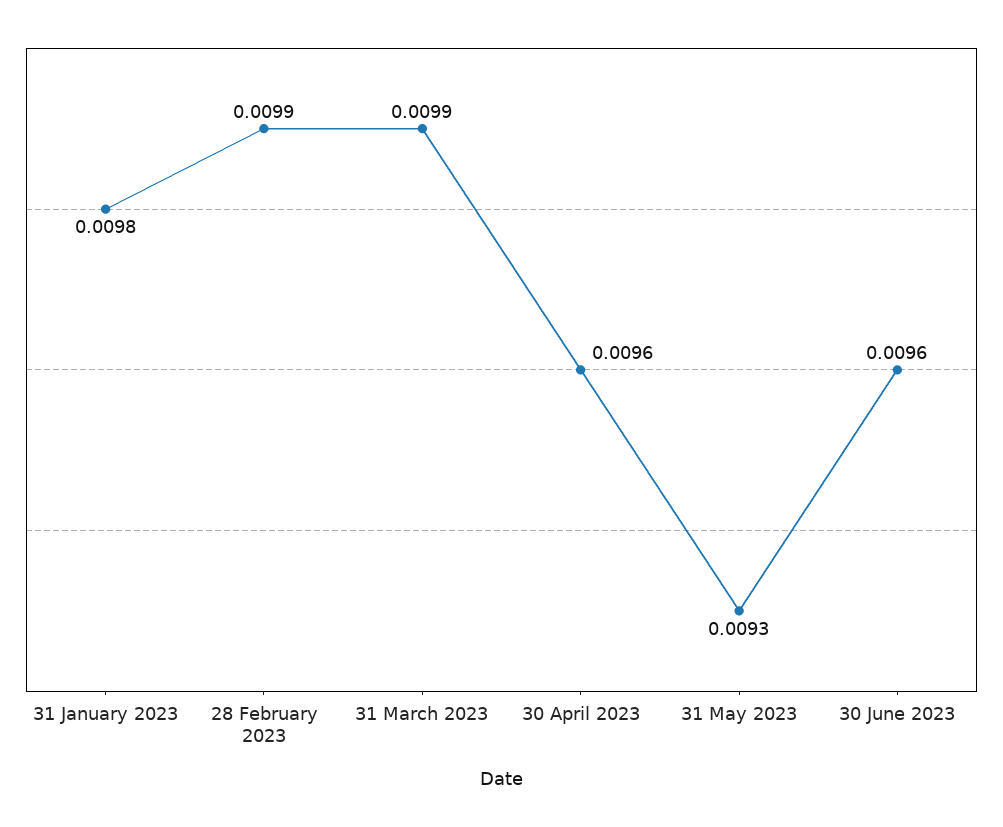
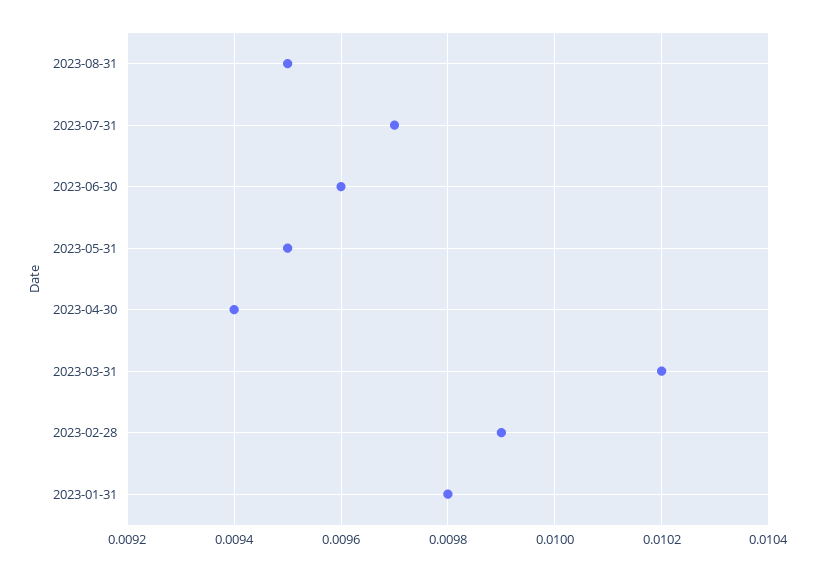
31 March 2023: 0.0099 -> 0.0102
30 April 2023: 0.0096 -> 0.0094
31 May 2023: 0.0093 -> 0.0095
2023-08-31: none -> 0.0095
2023-07-31: none -> 0.0097

